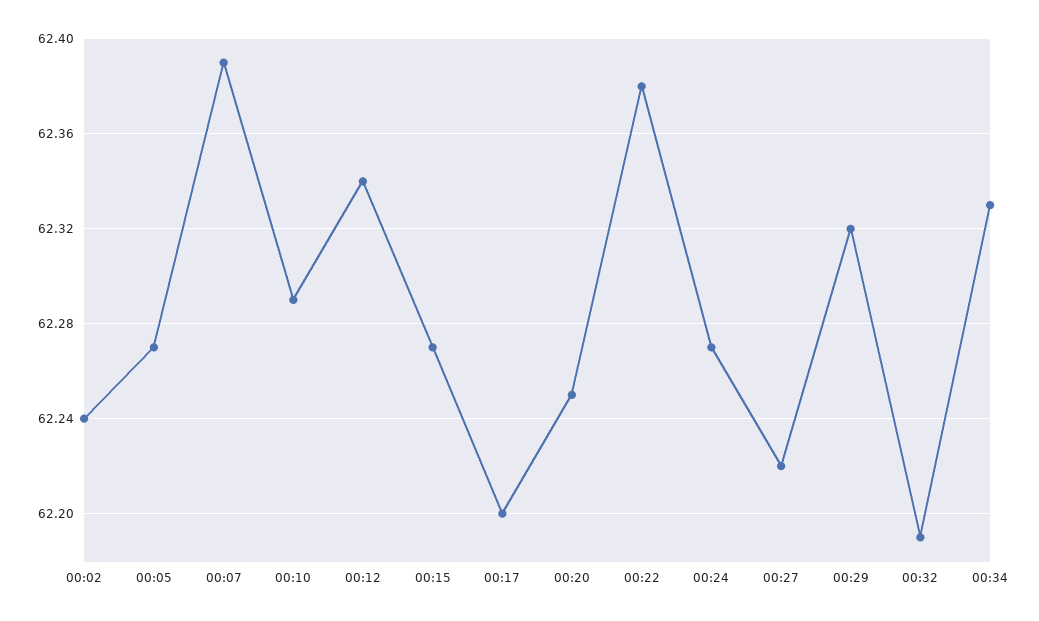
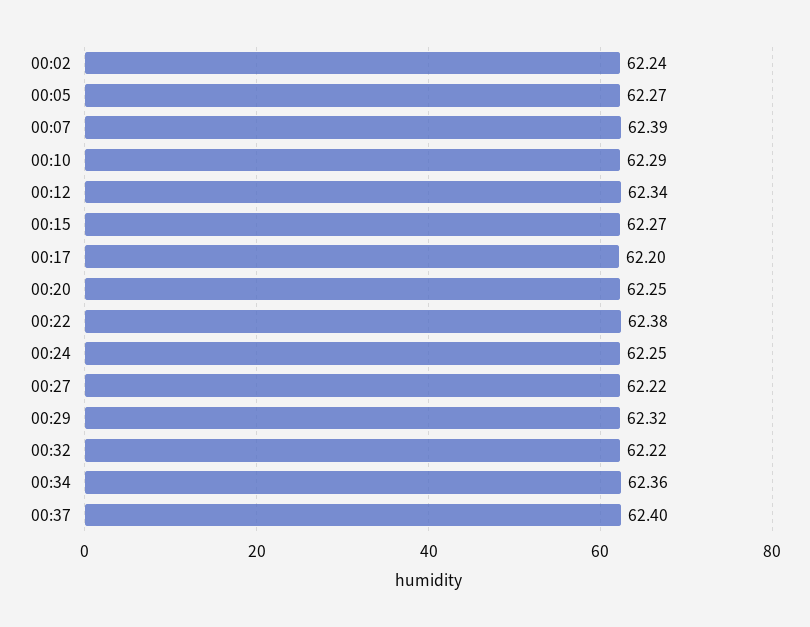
00:24: 62.27 -> 62.25
00:32: 62.19 -> 62.22
00:34: 62.33 -> 62.36
00:37: none -> 62.4

